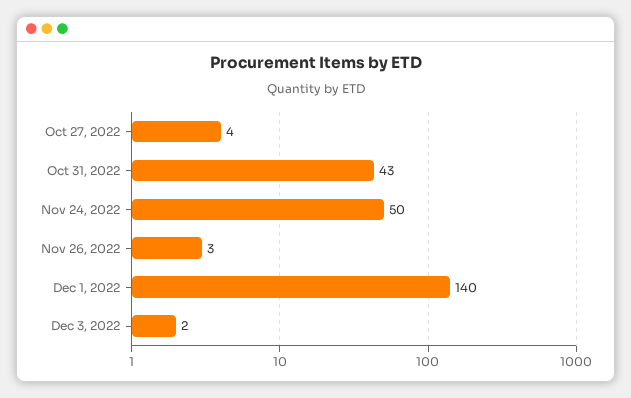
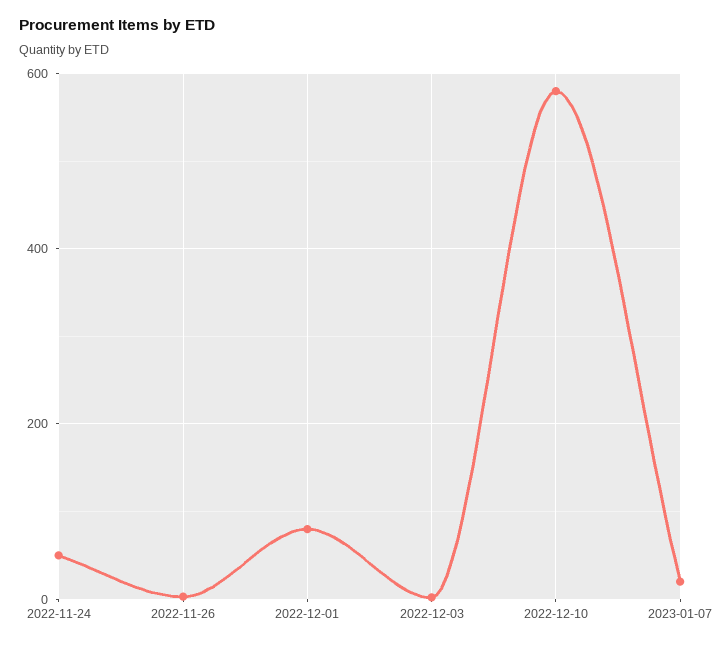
Oct 27, 2022: 4 -> none
Oct 31, 2022: 43 -> none
Dec 1, 2022: 140 -> 80
2022-12-10: none -> 580
2023-01-07: none -> 20

